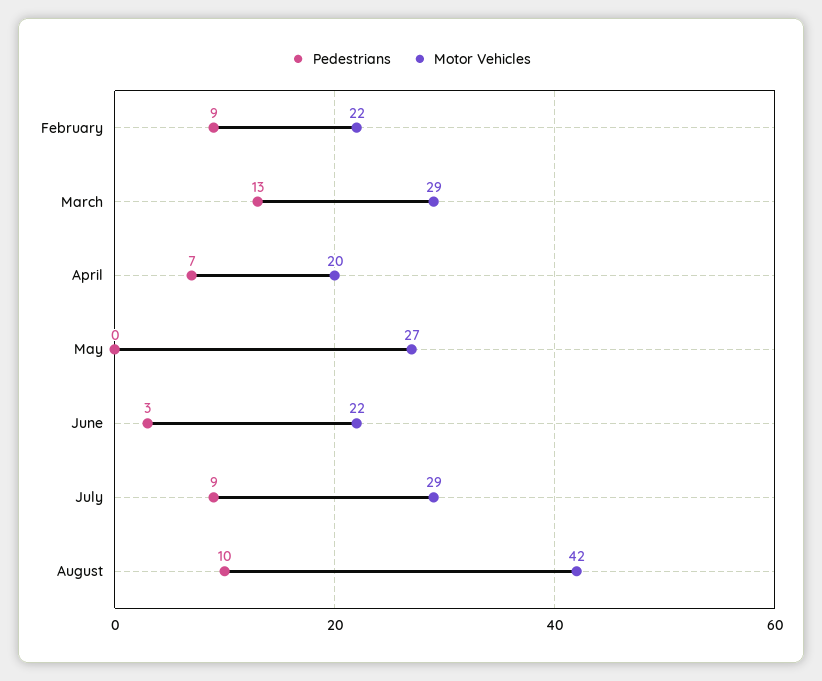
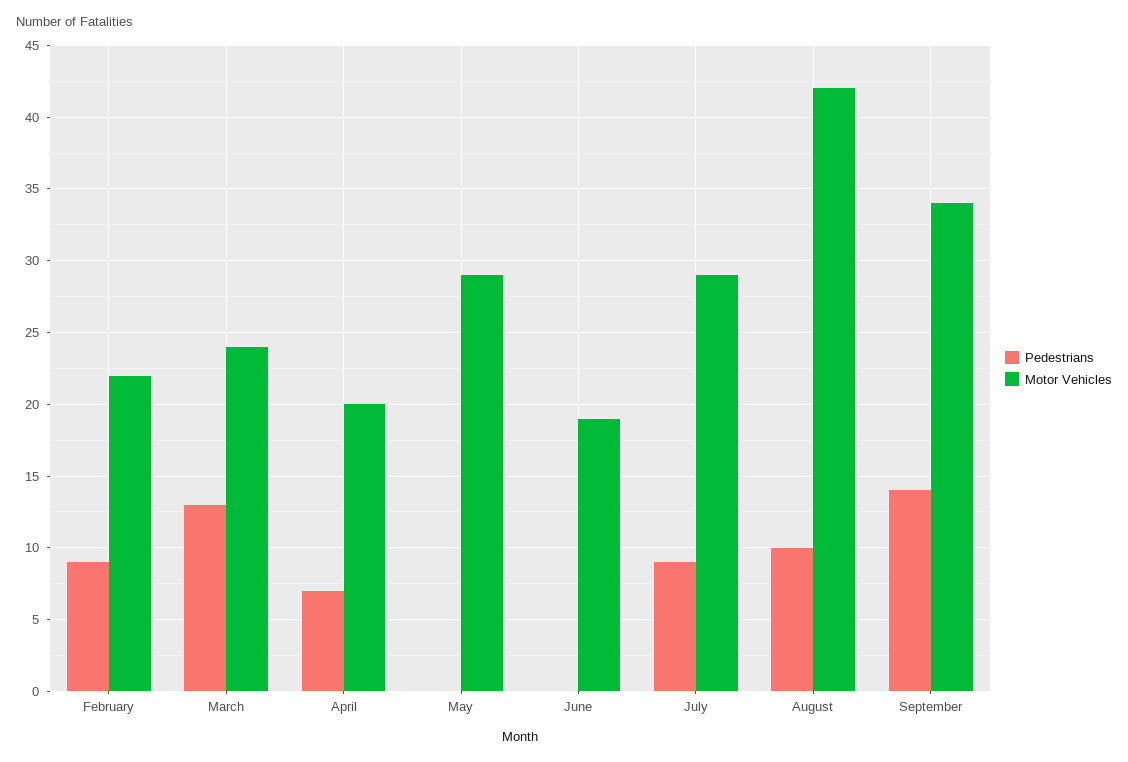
Motor Vehicles, March: 29 -> 24
Motor Vehicles, May: 27 -> 29
Pedestrians, June: 3 -> 0
Motor Vehicles, June: 22 -> 19
Pedestrians, September: none -> 14
Motor Vehicles, September: none -> 34

